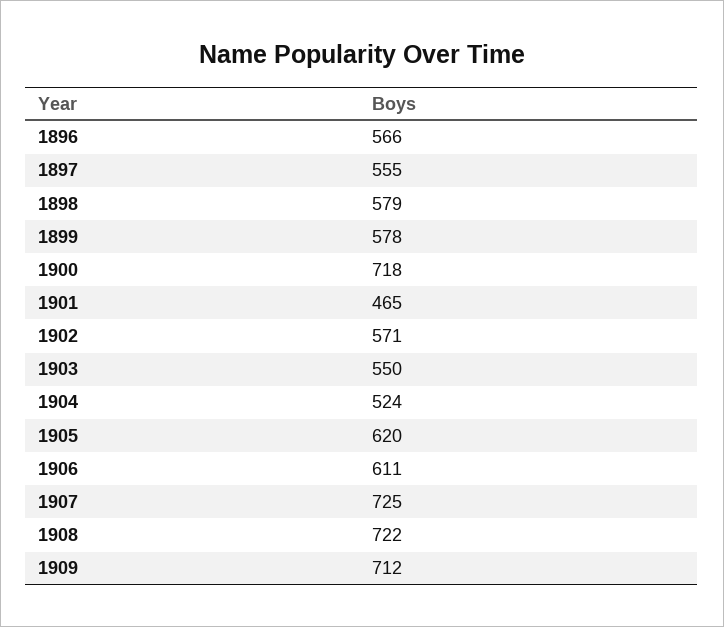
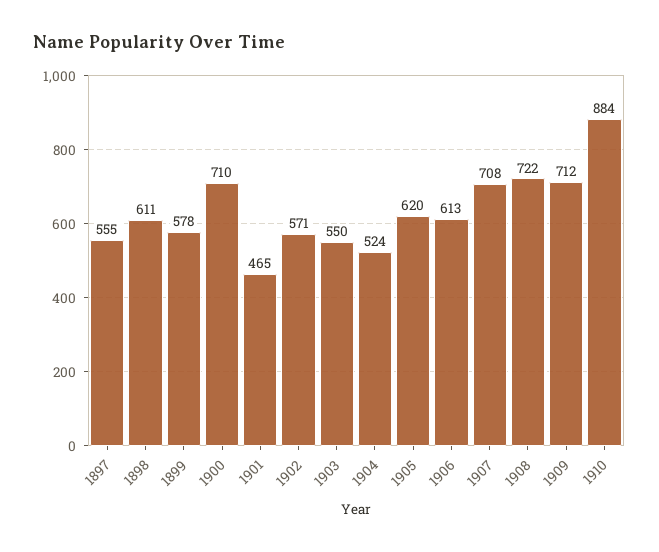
1896: 566 -> none
1898: 579 -> 611
1900: 718 -> 710
1906: 611 -> 613
1907: 725 -> 708
1910: none -> 884

